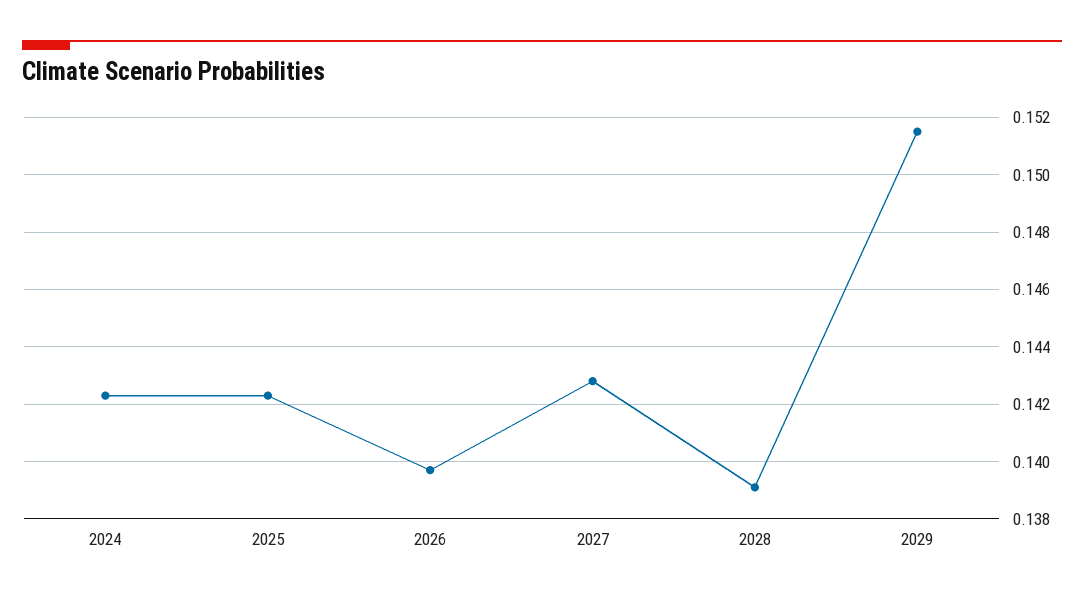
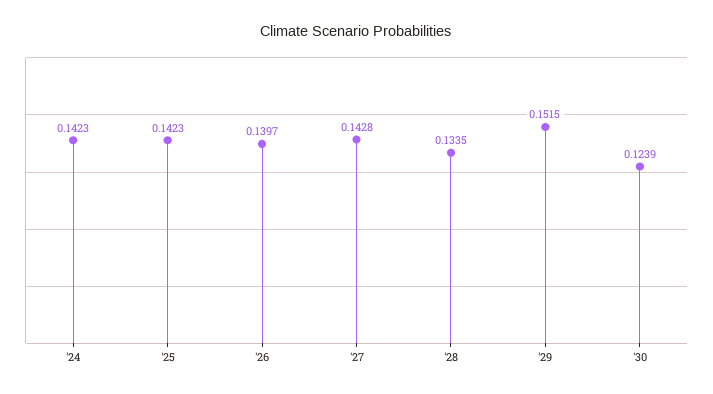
2028: 0.139 -> 0.1335
'30: none -> 0.1239

